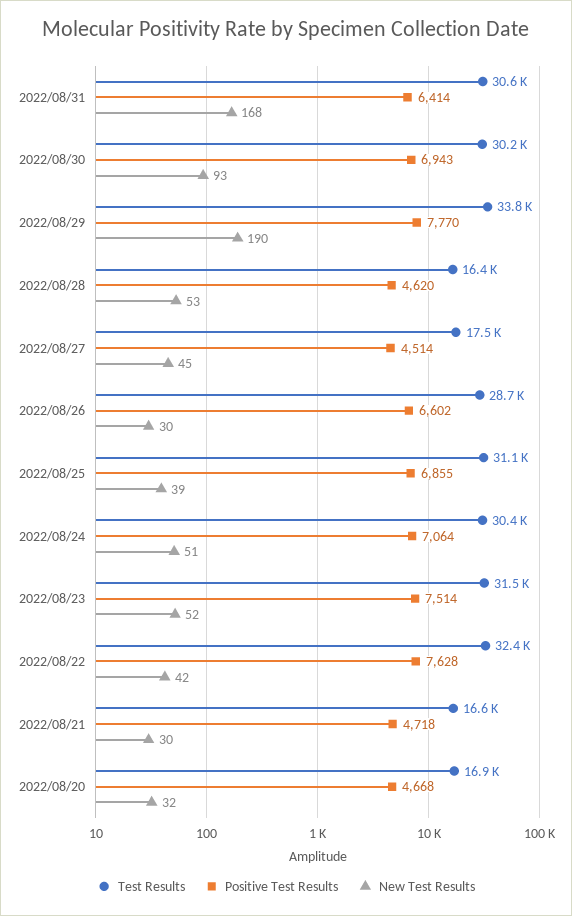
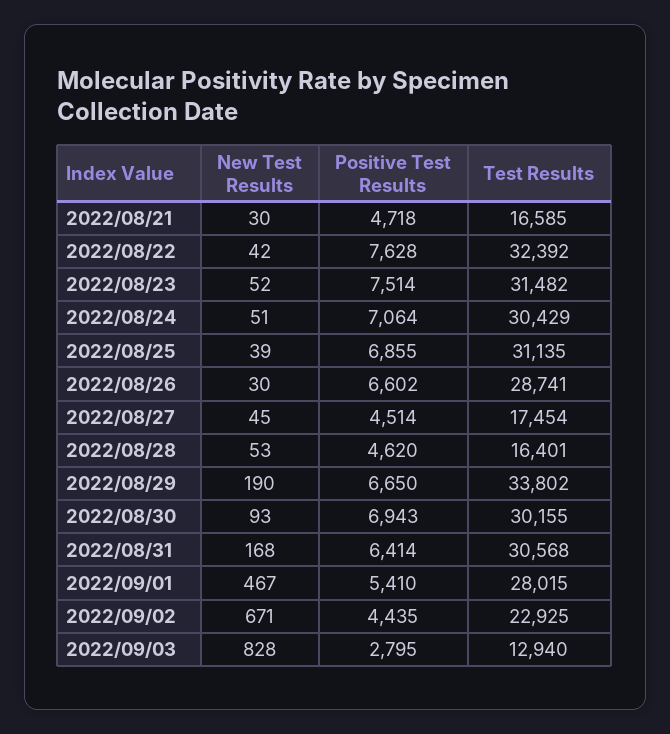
Positive Test Results, 2022/08/29: 7770 -> 6650
Test Results, 2022/08/20: 16900 -> none
Positive Test Results, 2022/08/20: 4668 -> none
New Test Results, 2022/08/20: 32 -> none
New Test Results, 2022/09/01: none -> 467
Positive Test Results, 2022/09/01: none -> 5410
Test Results, 2022/09/01: none -> 28015
New Test Results, 2022/09/02: none -> 671
Positive Test Results, 2022/09/02: none -> 4435
Test Results, 2022/09/02: none -> 22925
New Test Results, 2022/09/03: none -> 828
Positive Test Results, 2022/09/03: none -> 2795
Test Results, 2022/09/03: none -> 12940

